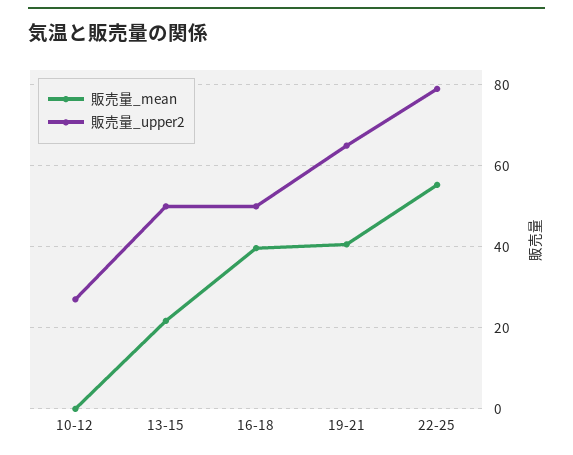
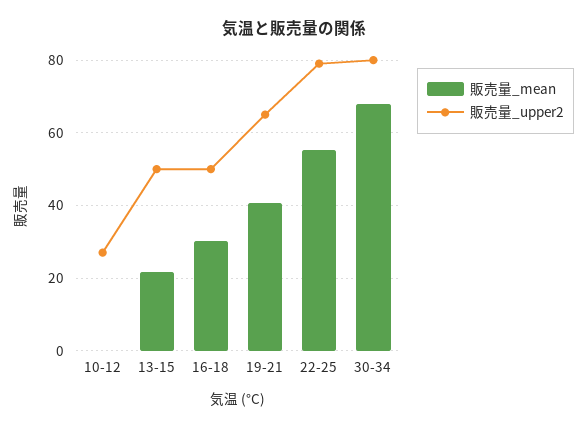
販売量_mean, 16-18: 40 -> 30
販売量_mean, 30-34: none -> 68
販売量_upper2, 30-34: none -> 80

